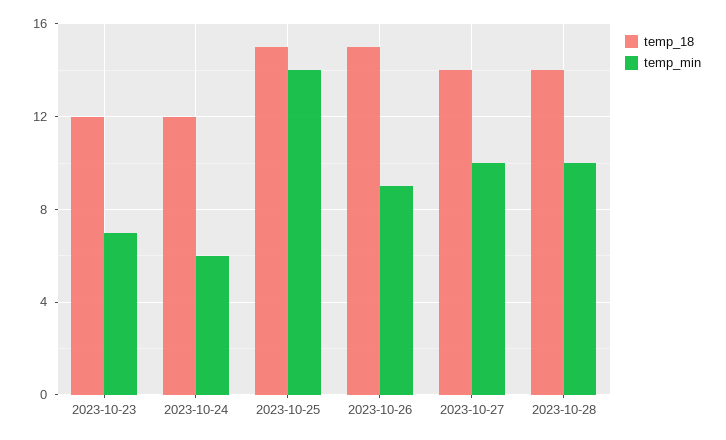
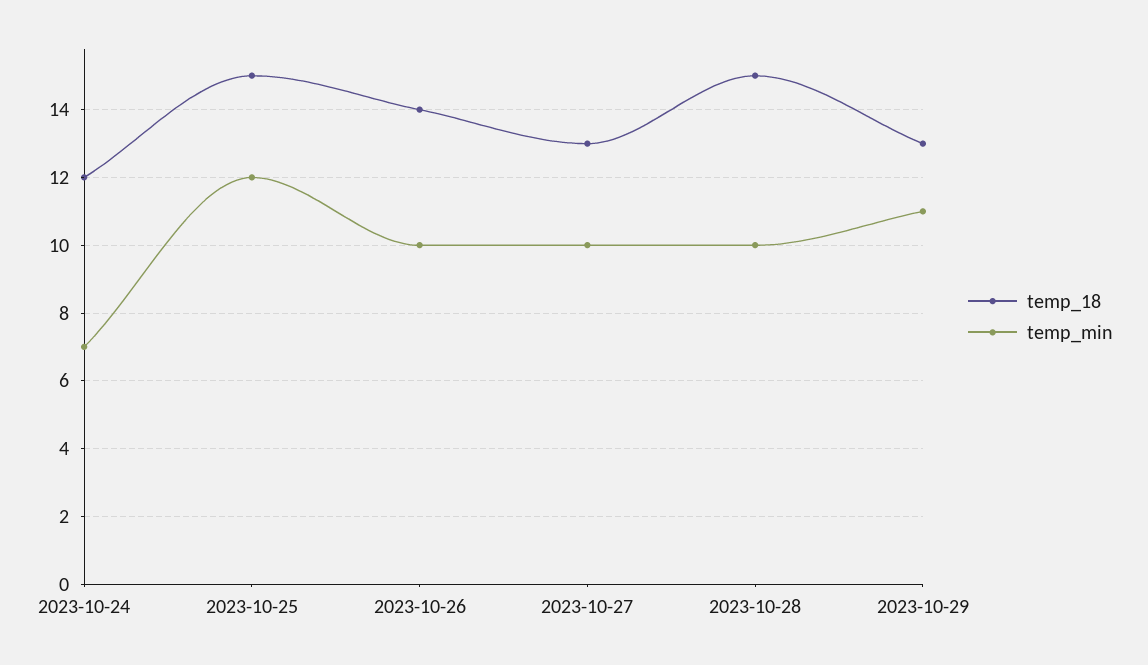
temp_18, 2023-10-23: 12 -> none
temp_min, 2023-10-23: 7 -> none
temp_min, 2023-10-24: 6 -> 7
temp_min, 2023-10-25: 14 -> 12
temp_18, 2023-10-26: 15 -> 14
temp_min, 2023-10-26: 9 -> 10
temp_18, 2023-10-27: 14 -> 13
temp_18, 2023-10-28: 14 -> 15
temp_18, 2023-10-29: none -> 13
temp_min, 2023-10-29: none -> 11

